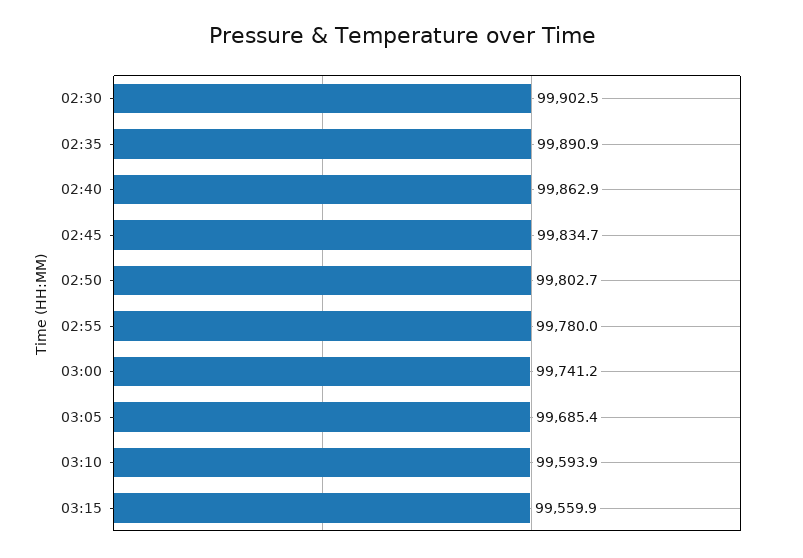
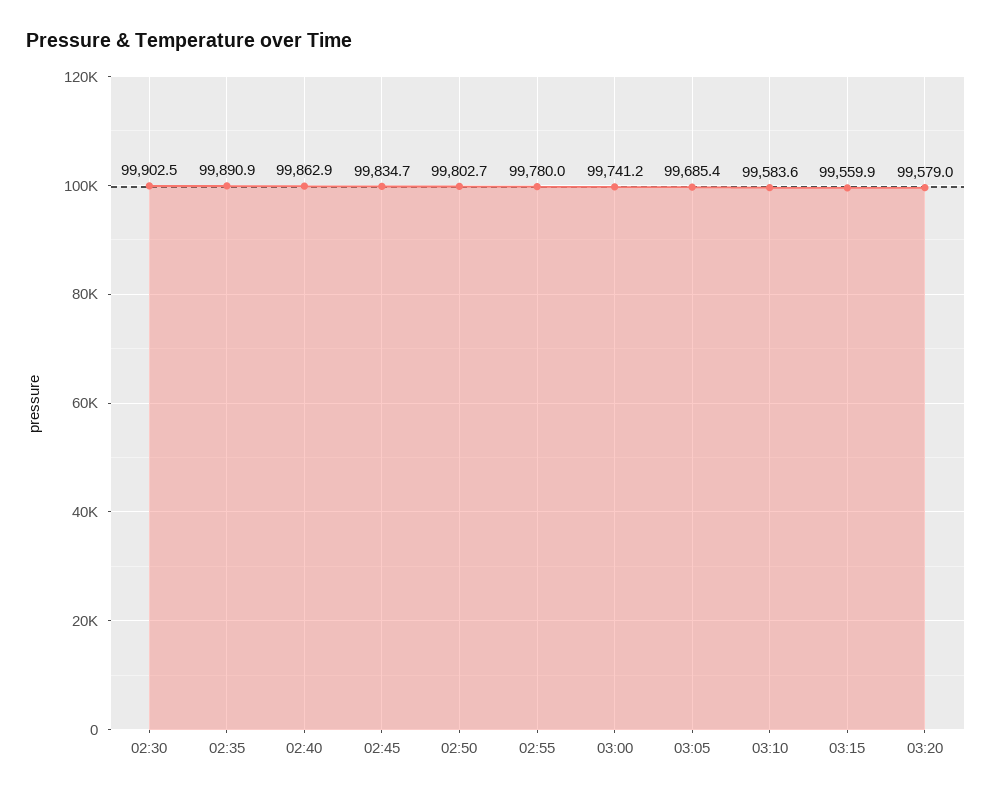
03:10: 99593.9 -> 99583.6
03:20: none -> 99579

